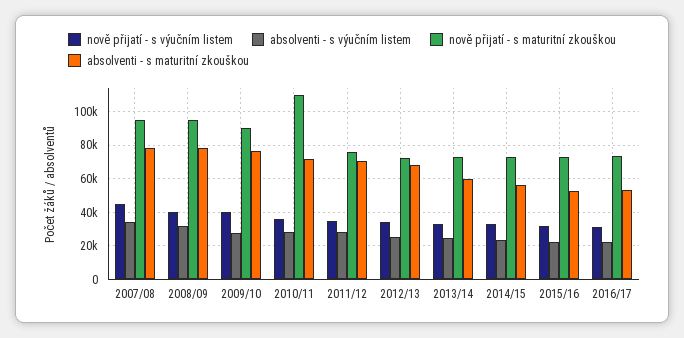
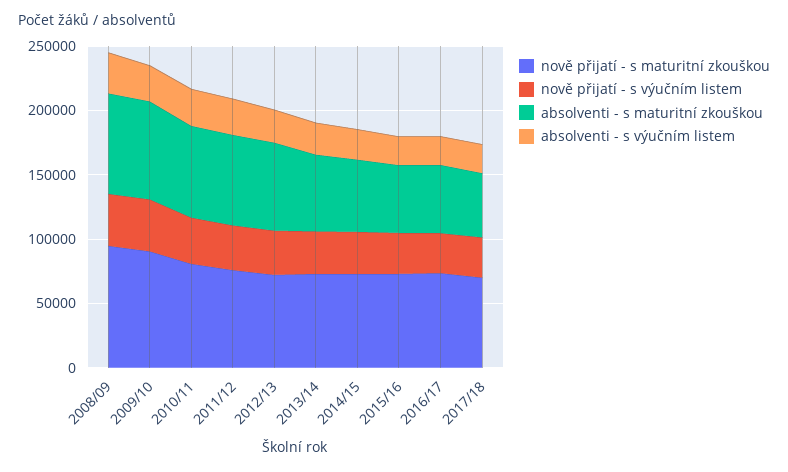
nově přijatí - s výučním listem, 2007/08: 45000 -> none
absolventi - s výučním listem, 2007/08: 35000 -> none
nově přijatí - s maturitní zkouškou, 2007/08: 95000 -> none
absolventi - s maturitní zkouškou, 2007/08: 80000 -> none
nově přijatí - s maturitní zkouškou, 2010/11: 110000 -> 80000
nově přijatí - s maturitní zkouškou, 2017/18: none -> 70000
nově přijatí - s výučním listem, 2017/18: none -> 30000
absolventi - s maturitní zkouškou, 2017/18: none -> 50000
absolventi - s výučním listem, 2017/18: none -> 20000

